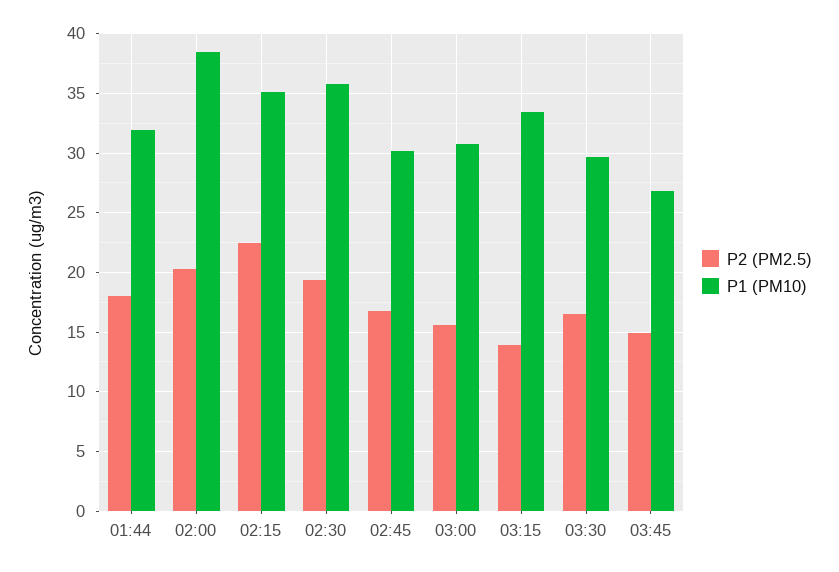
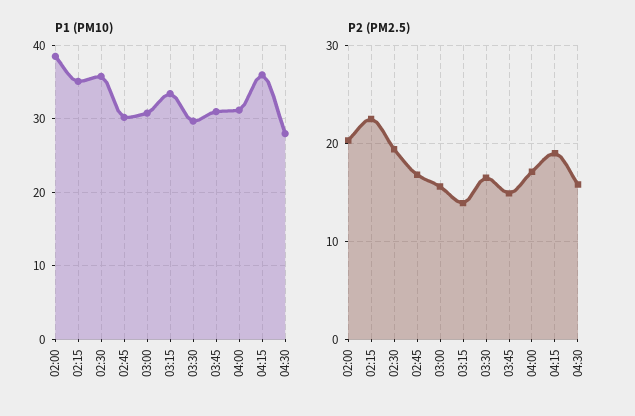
P2 (PM2.5), 01:44: 18 -> none
P1 (PM10), 01:44: 32 -> none
P1 (PM10), 03:45: 27 -> 31
P1 (PM10), 04:00: none -> 31
P1 (PM10), 04:15: none -> 36
P1 (PM10), 04:30: none -> 28
P2 (PM2.5), 04:00: none -> 17
P2 (PM2.5), 04:15: none -> 19
P2 (PM2.5), 04:30: none -> 16

